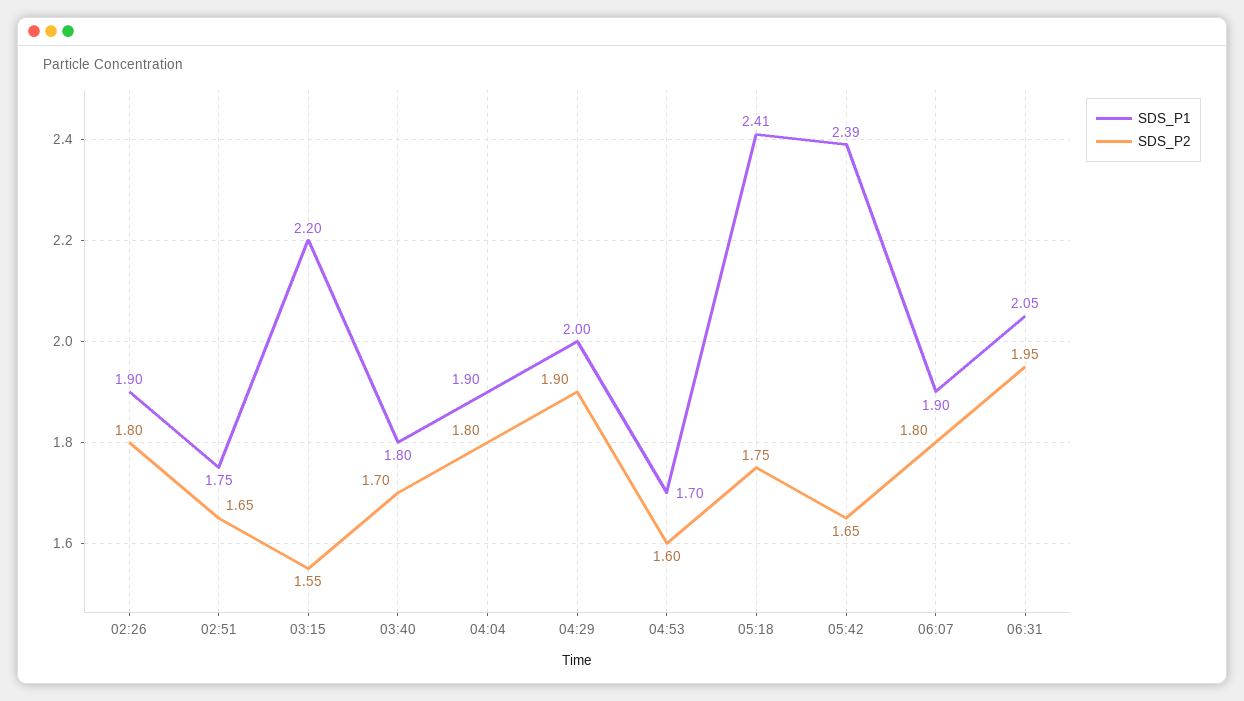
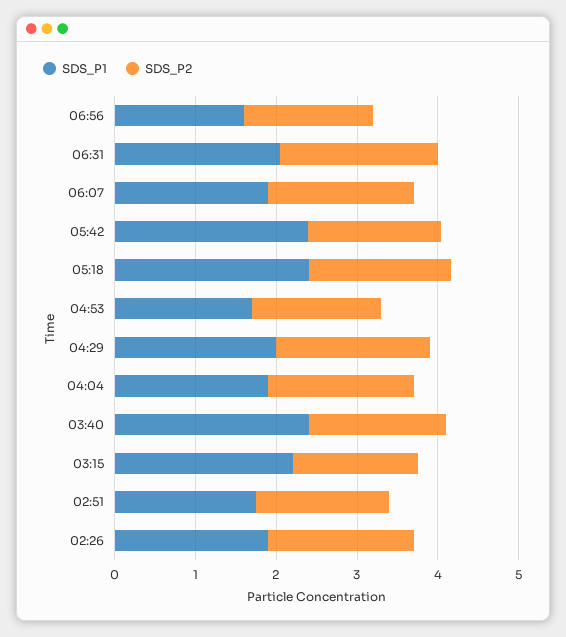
SDS_P1, 03:40: 1.8 -> 2.4
SDS_P1, 06:56: none -> 1.6
SDS_P2, 06:56: none -> 1.6

